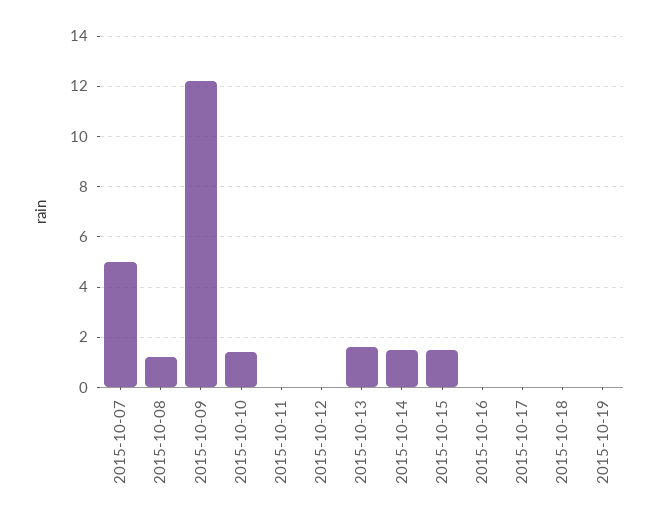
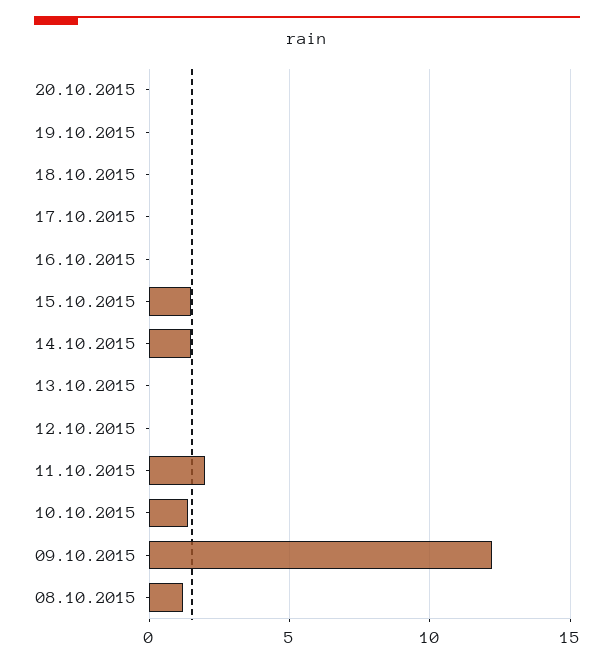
2015-10-07: 5 -> none
2015-10-11: 0 -> 2
2015-10-13: 1.5 -> 0
20.10.2015: none -> 0

